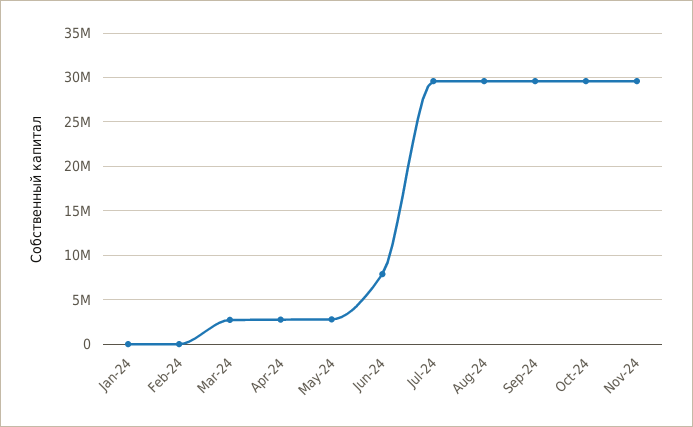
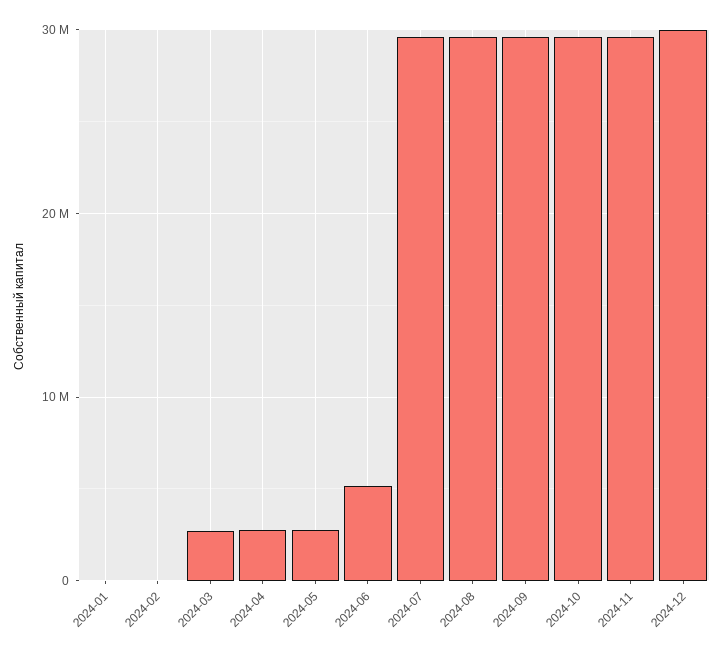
Jun-24: 8000000 -> 5000000
2024-12: none -> 30000000

